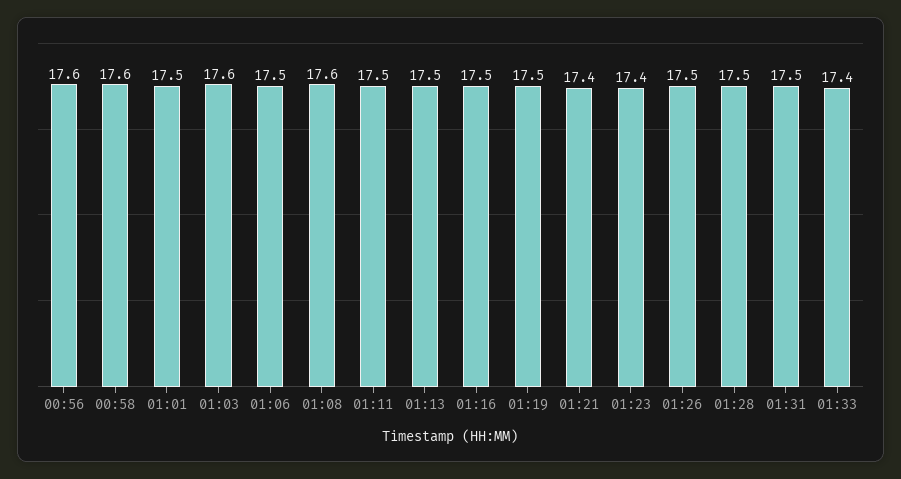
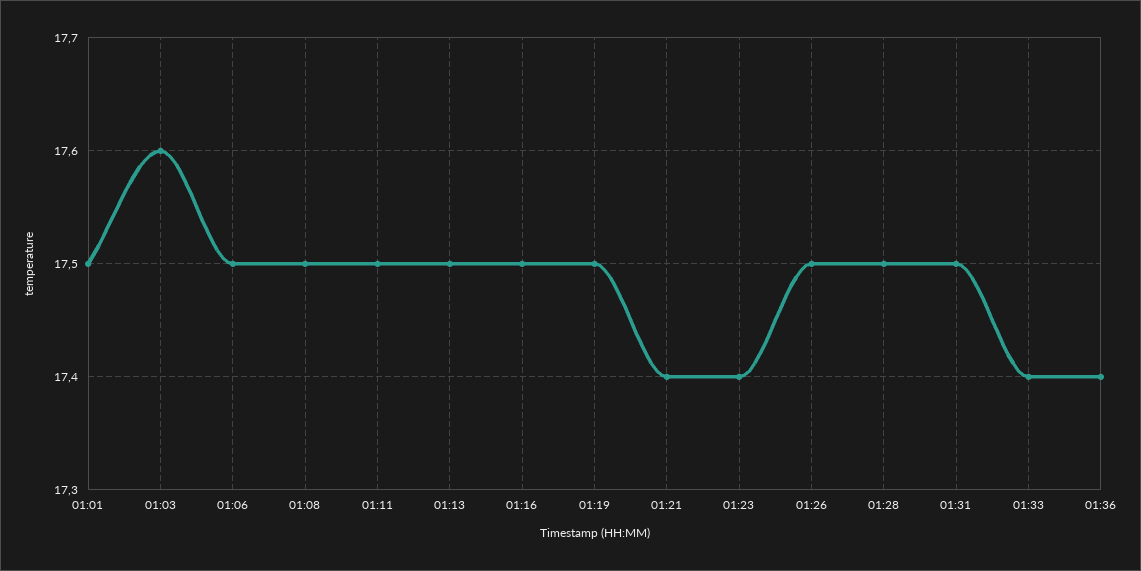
00:56: 17.6 -> none
00:58: 17.6 -> none
01:08: 17.6 -> 17.5
01:36: none -> 17.4

